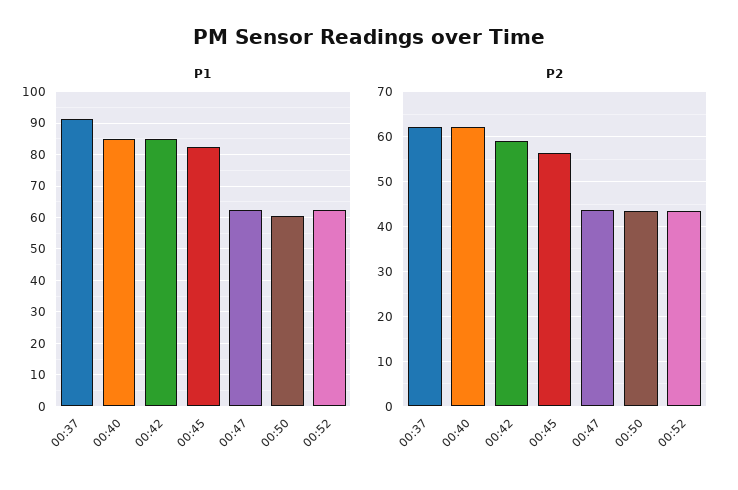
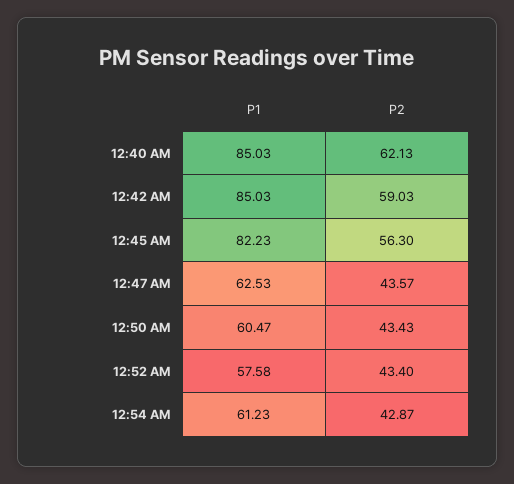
P1, 00:37: 92 -> none
P1, 00:52: 62 -> 57.58
P2, 00:37: 62 -> none
P1, 12:54 AM: none -> 61.23
P2, 12:54 AM: none -> 42.87

